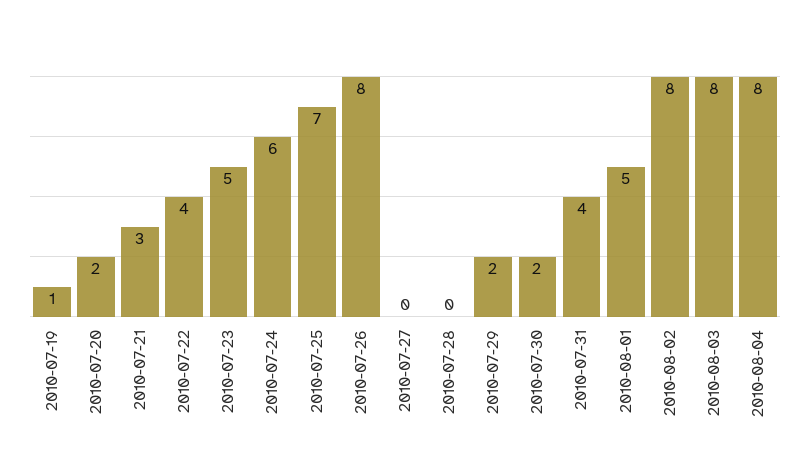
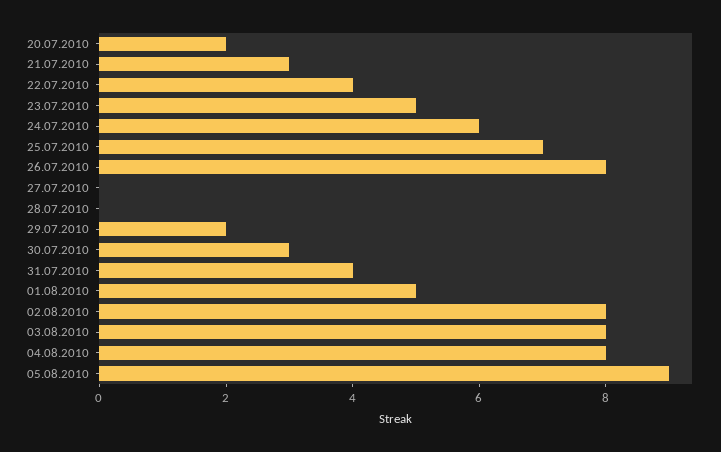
2010-07-19: 1 -> none
2010-07-30: 2 -> 3
05.08.2010: none -> 9

